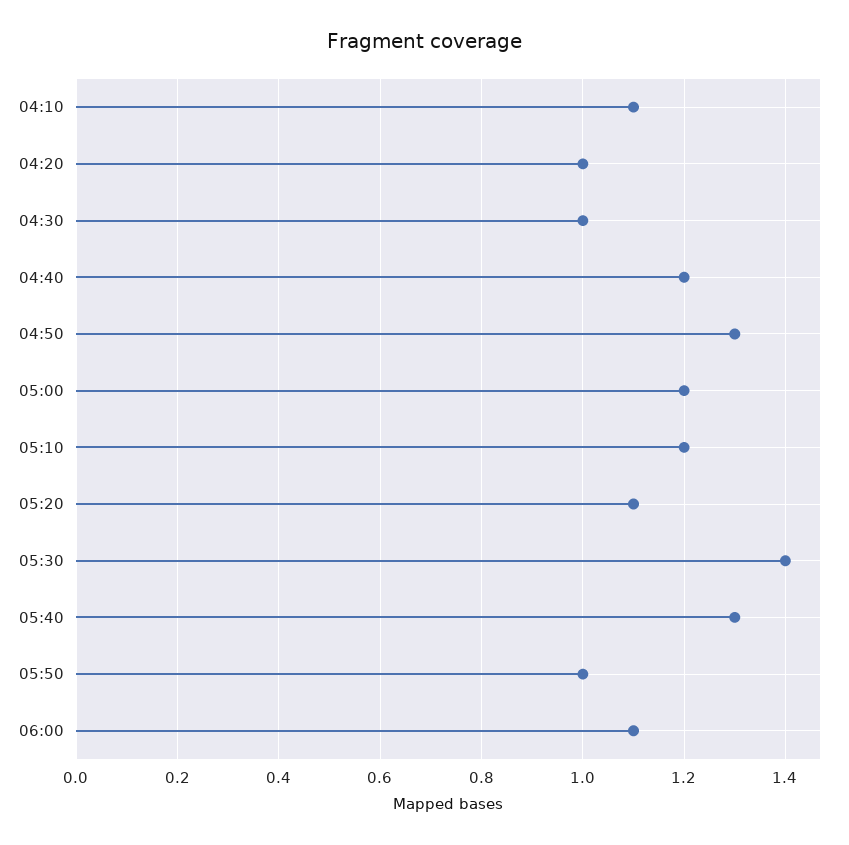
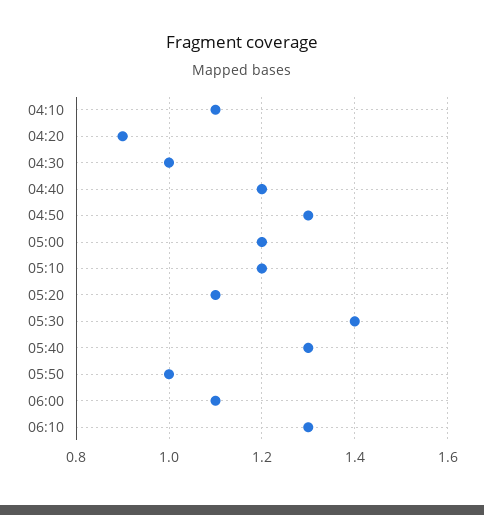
04:20: 1 -> 0.9
06:10: none -> 1.3

